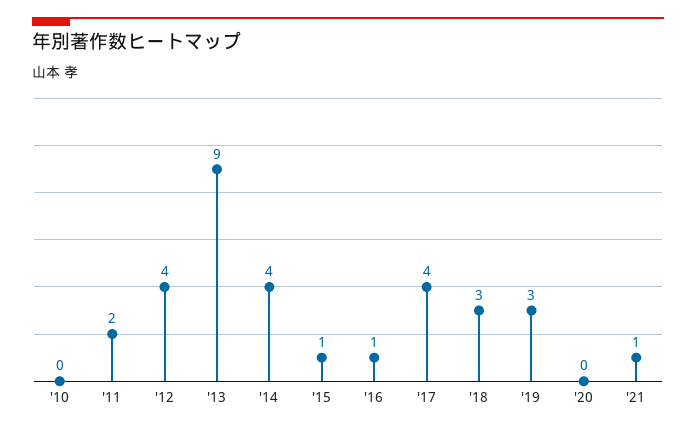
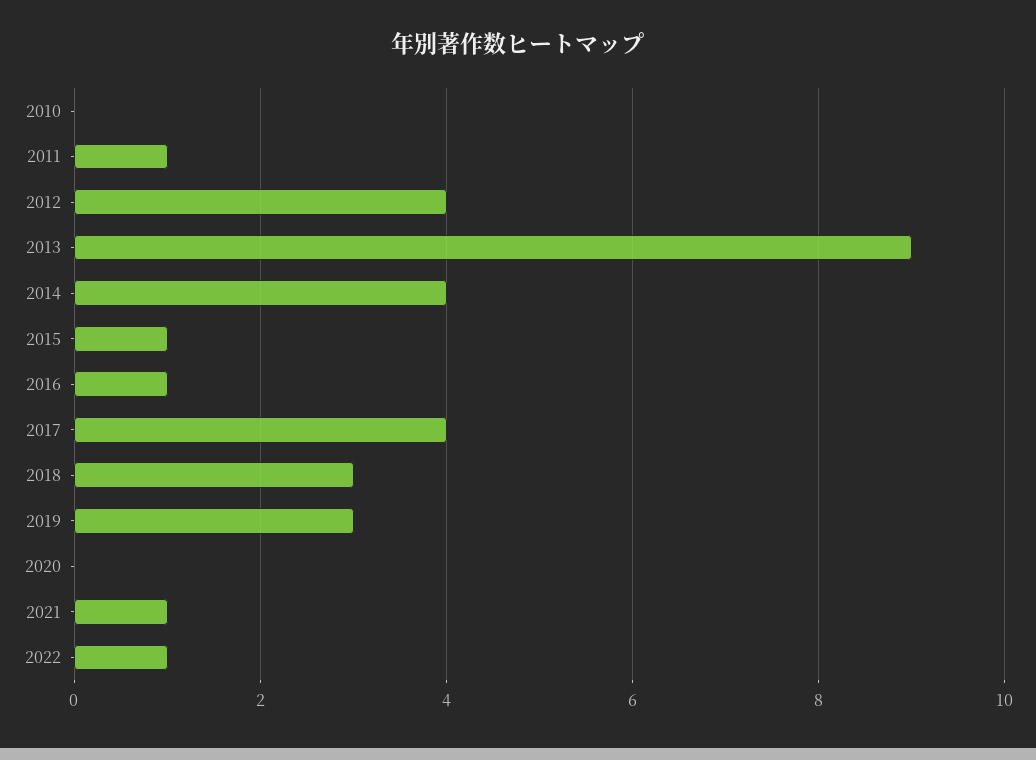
'11: 2 -> 1
2022: none -> 1

